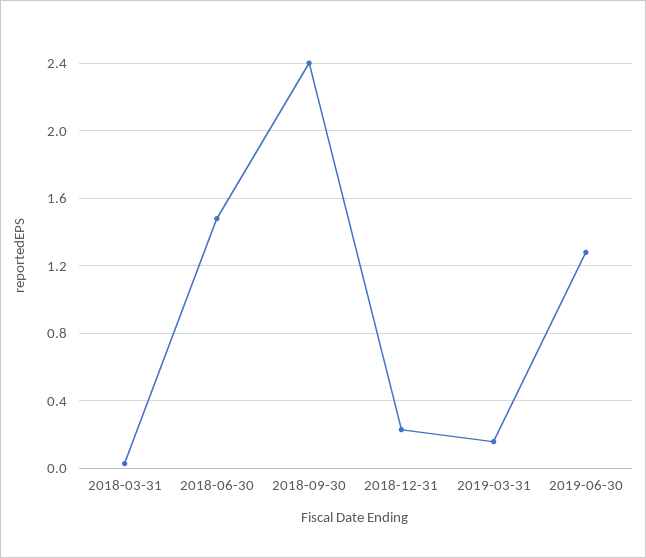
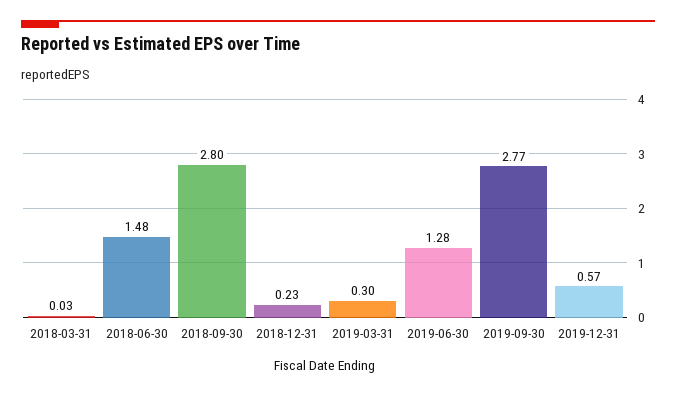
2018-09-30: 2.4 -> 2.8
2019-03-31: 0.15 -> 0.3
2019-09-30: none -> 2.77
2019-12-31: none -> 0.57

